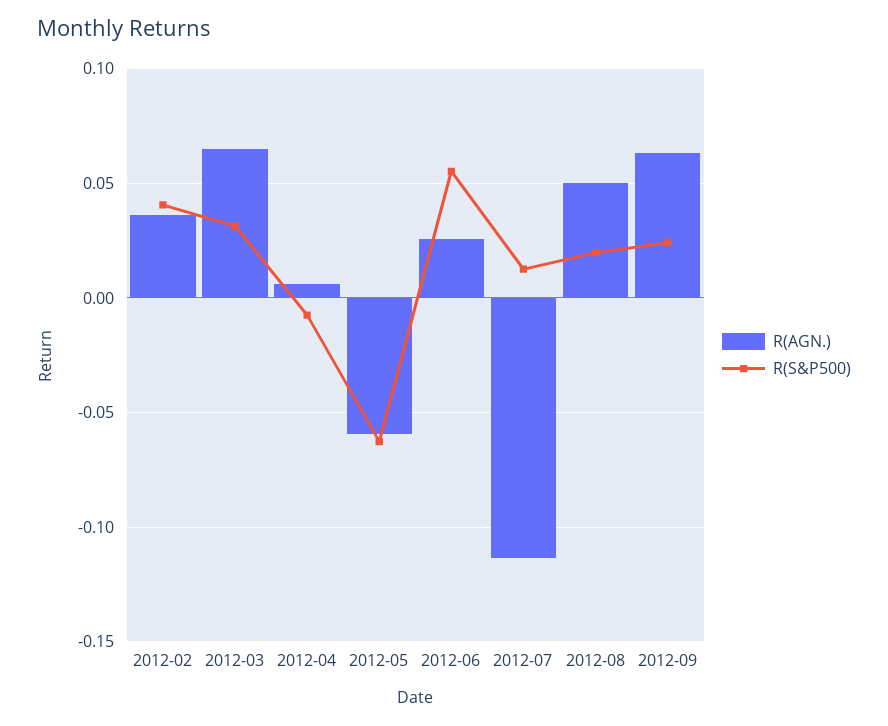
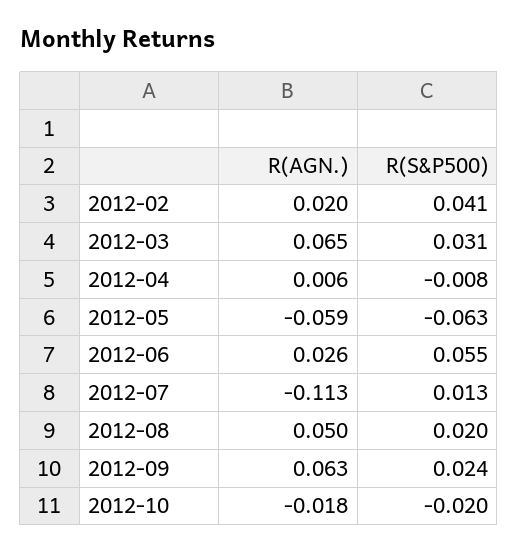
R(AGN.), 2012-02: 0.035 -> 0.02
R(AGN.), 2012-10: none -> -0.018
R(S&P500), 2012-10: none -> -0.02

